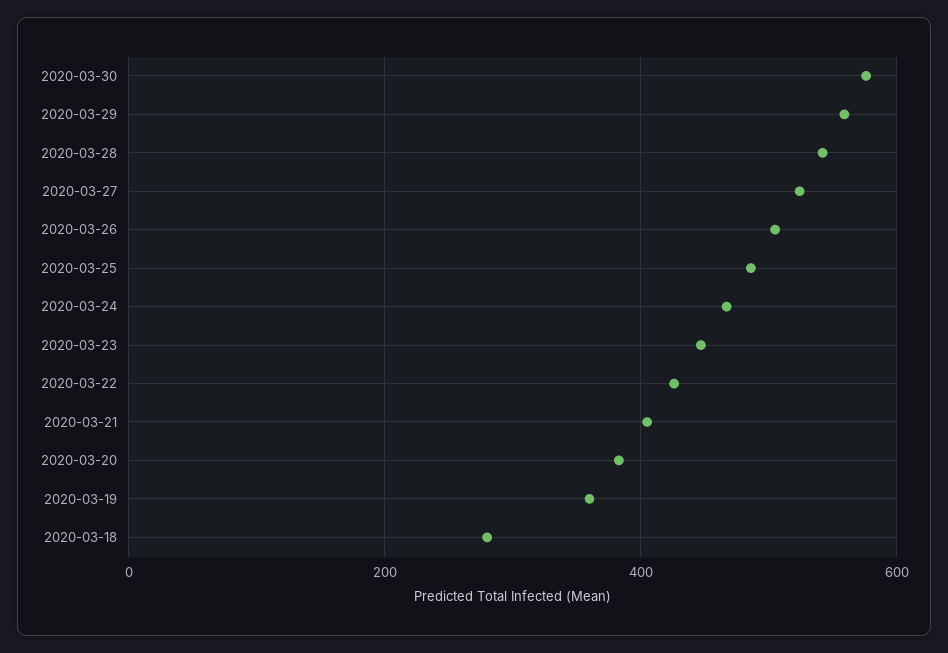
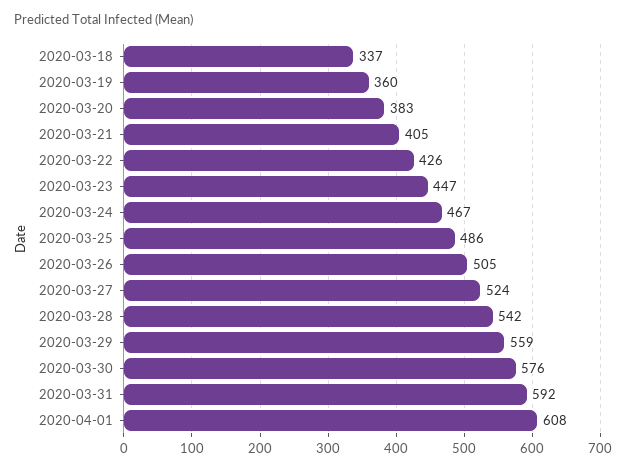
2020-03-18: 280 -> 337
2020-03-31: none -> 592
2020-04-01: none -> 608

